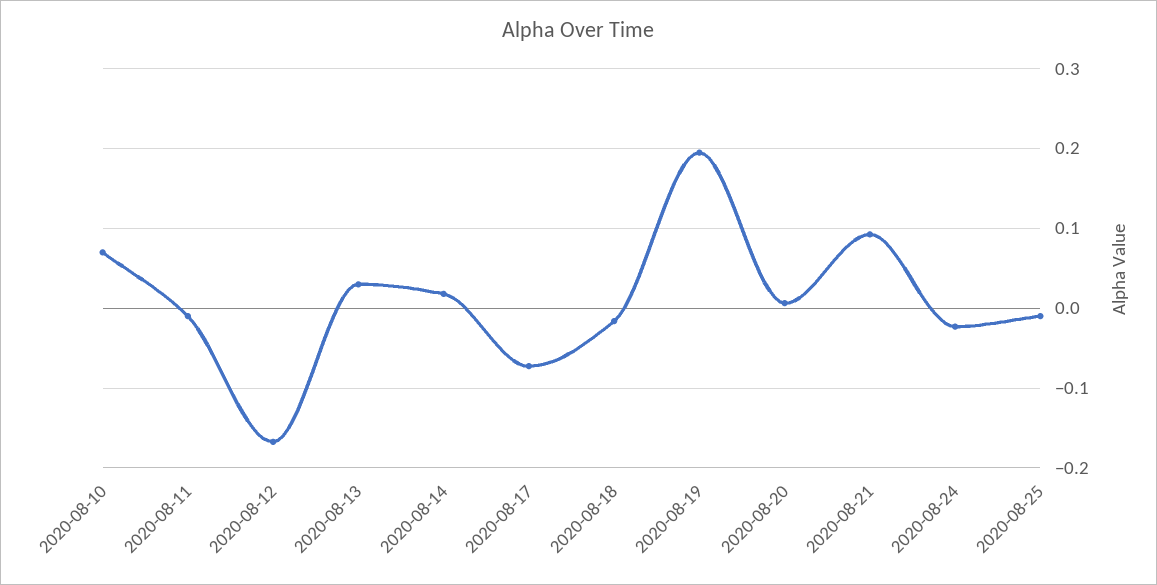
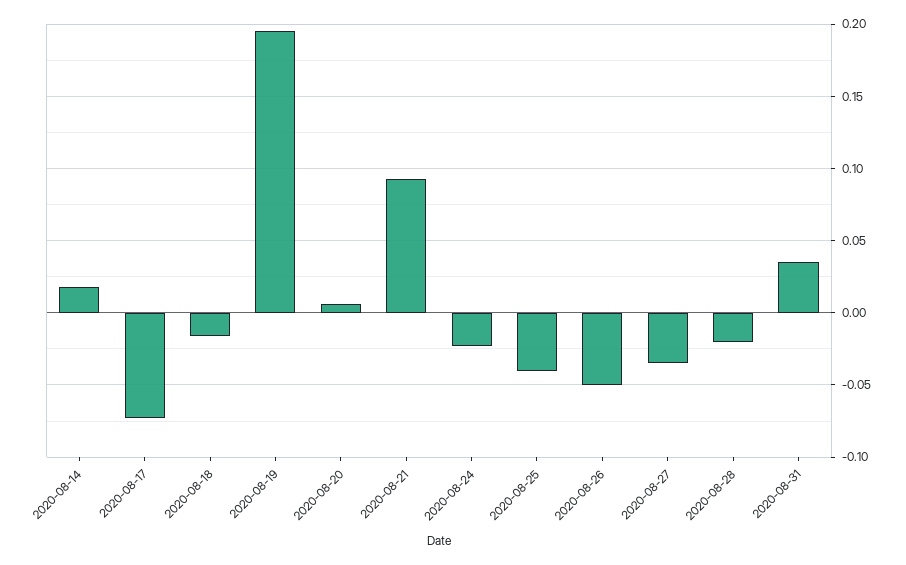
2020-08-10: 0.07 -> none
2020-08-11: -0.01 -> none
2020-08-12: -0.17 -> none
2020-08-13: 0.03 -> none
2020-08-25: -0.01 -> -0.04
2020-08-26: none -> -0.05
2020-08-27: none -> -0.035
2020-08-28: none -> -0.02
2020-08-31: none -> 0.035

